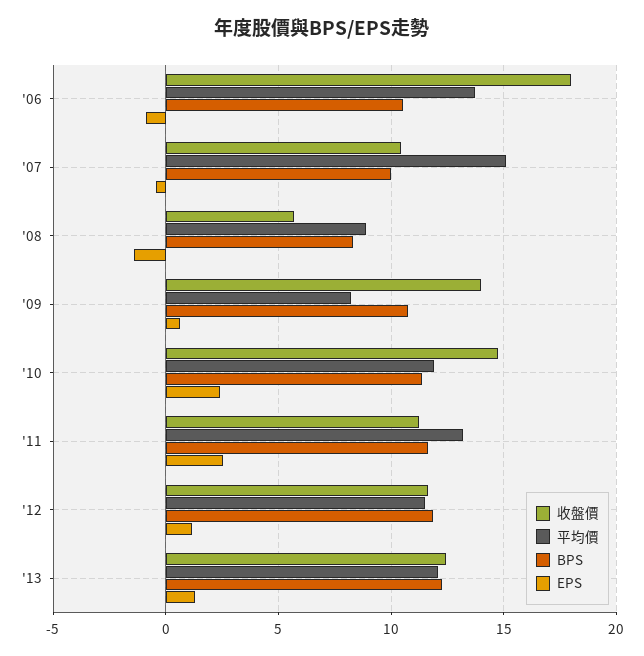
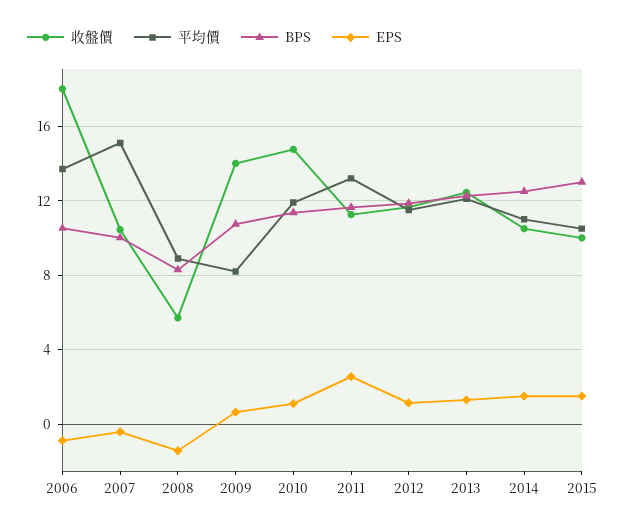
EPS, '10: 2.5 -> 1
收盤價, 2014: none -> 10.5
平均價, 2014: none -> 11
BPS, 2014: none -> 12.5
EPS, 2014: none -> 1.5
收盤價, 2015: none -> 10
平均價, 2015: none -> 10.5
BPS, 2015: none -> 13
EPS, 2015: none -> 1.5

